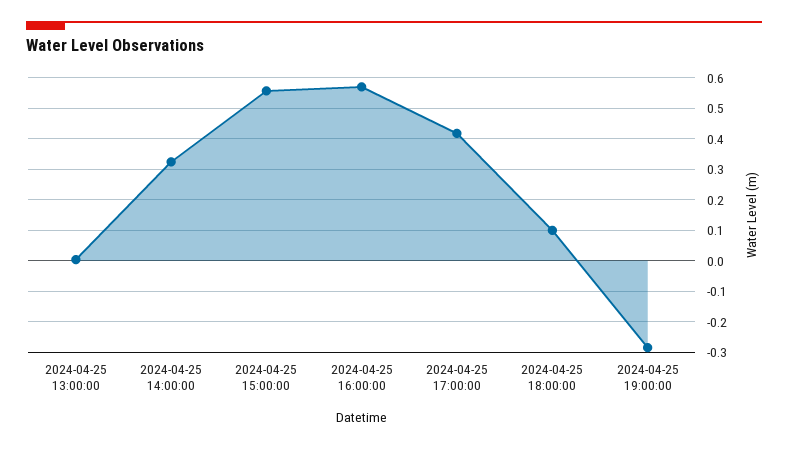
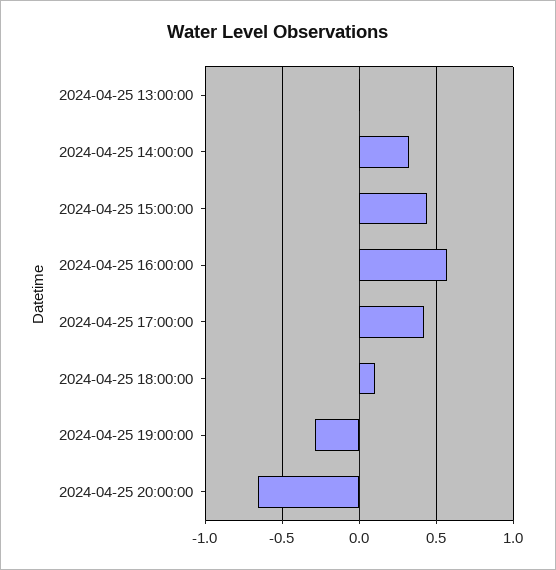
2024-04-25 15:00:00: 0.56 -> 0.45
2024-04-25 20:00:00: none -> -0.65

